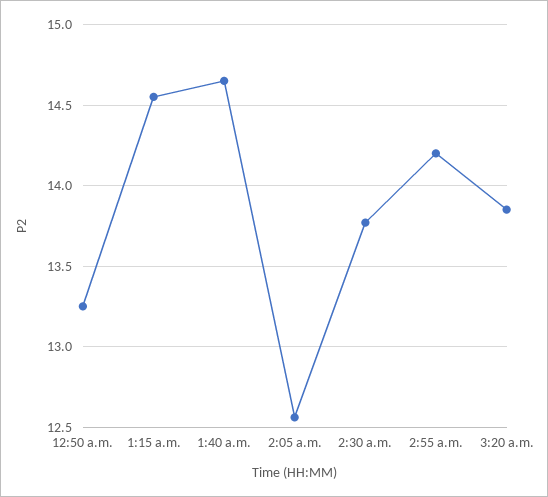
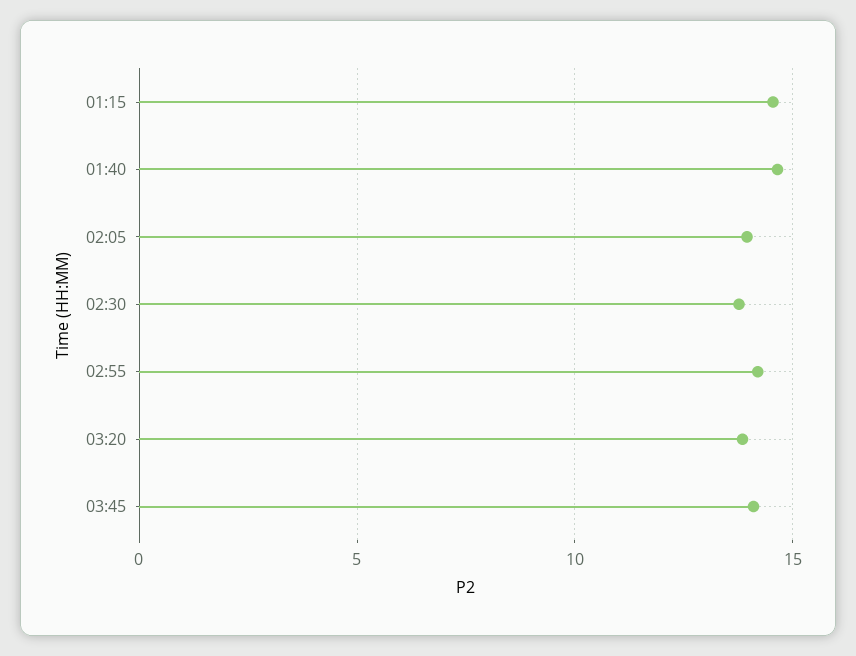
12:50 a.m.: 13.25 -> none
2:05 a.m.: 12.55 -> 14
03:45: none -> 14

